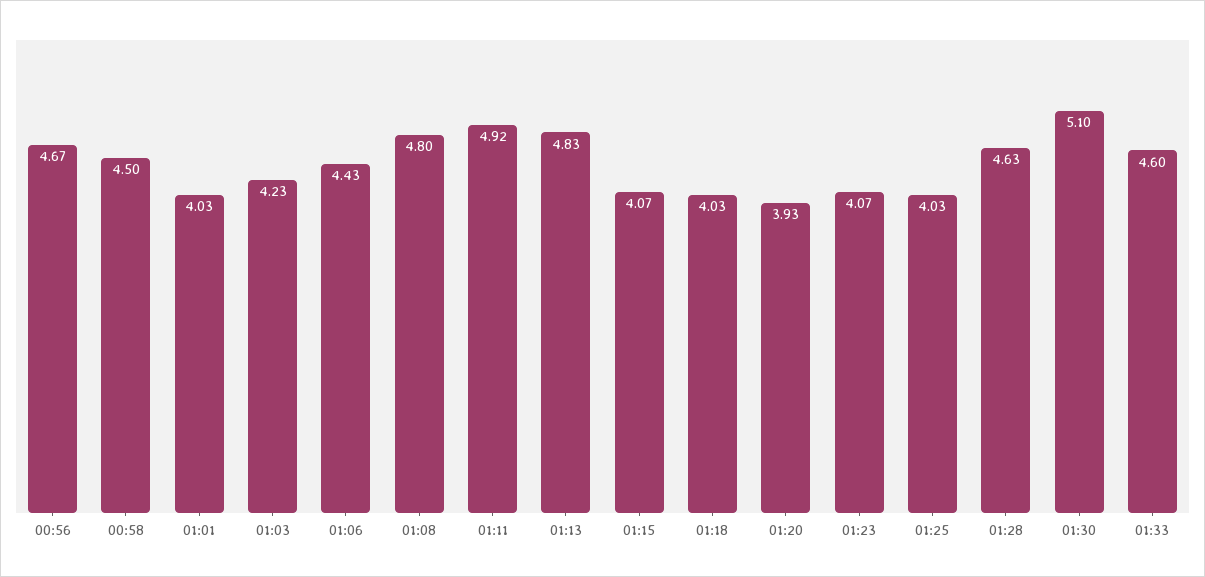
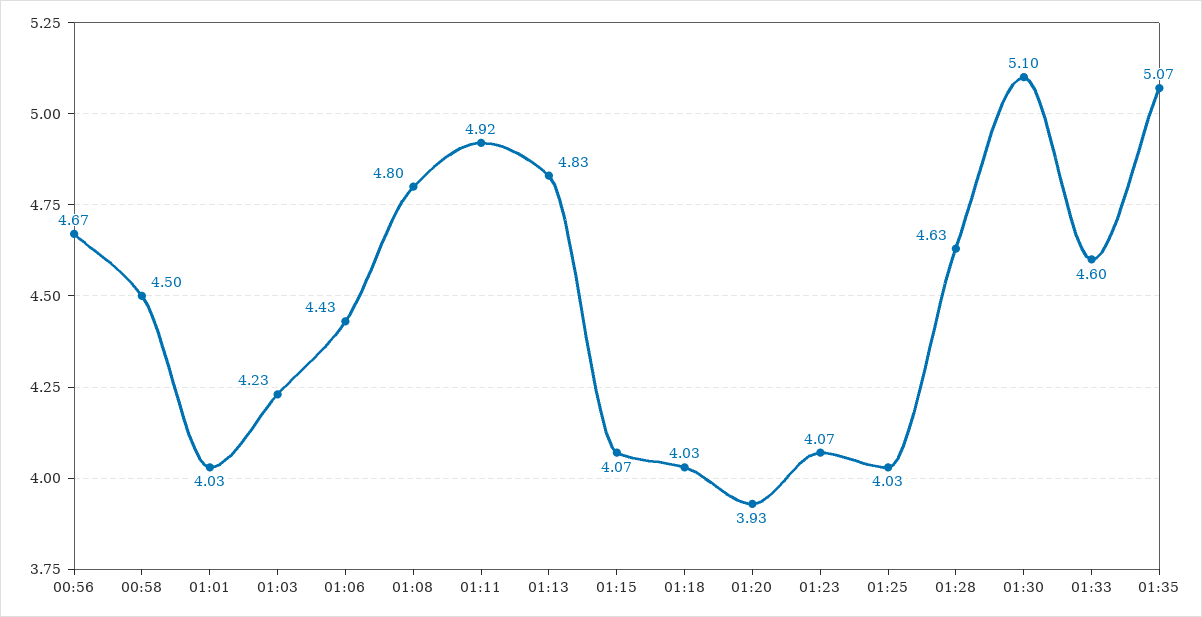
01:35: none -> 5.07

